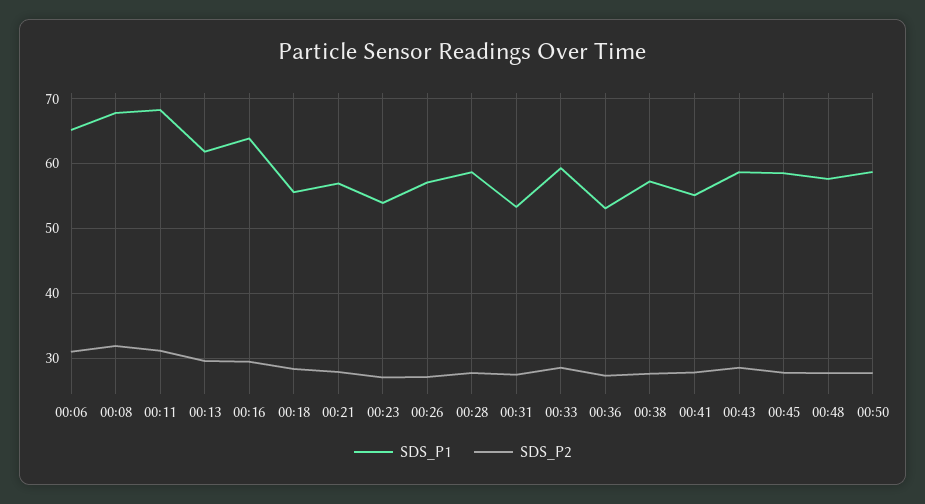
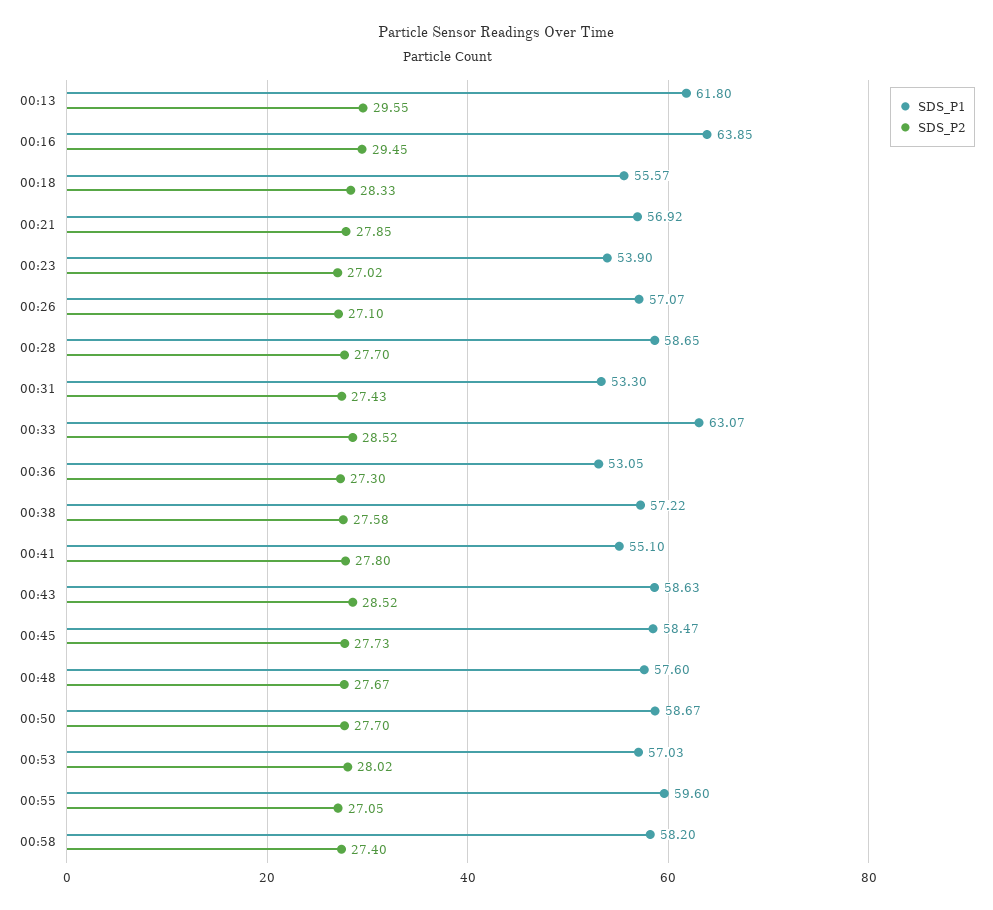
SDS_P1, 00:06: 65 -> none
SDS_P2, 00:06: 31 -> none
SDS_P1, 00:08: 68 -> none
SDS_P2, 00:08: 32 -> none
SDS_P1, 00:11: 68 -> none
SDS_P2, 00:11: 31 -> none
SDS_P1, 00:33: 59 -> 63.07
SDS_P1, 00:53: none -> 57.03
SDS_P2, 00:53: none -> 28.02
SDS_P1, 00:55: none -> 59.6
SDS_P2, 00:55: none -> 27.05
SDS_P1, 00:58: none -> 58.2
SDS_P2, 00:58: none -> 27.4

